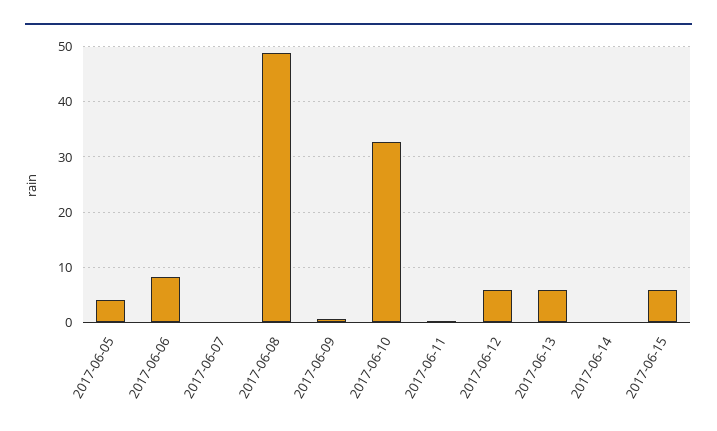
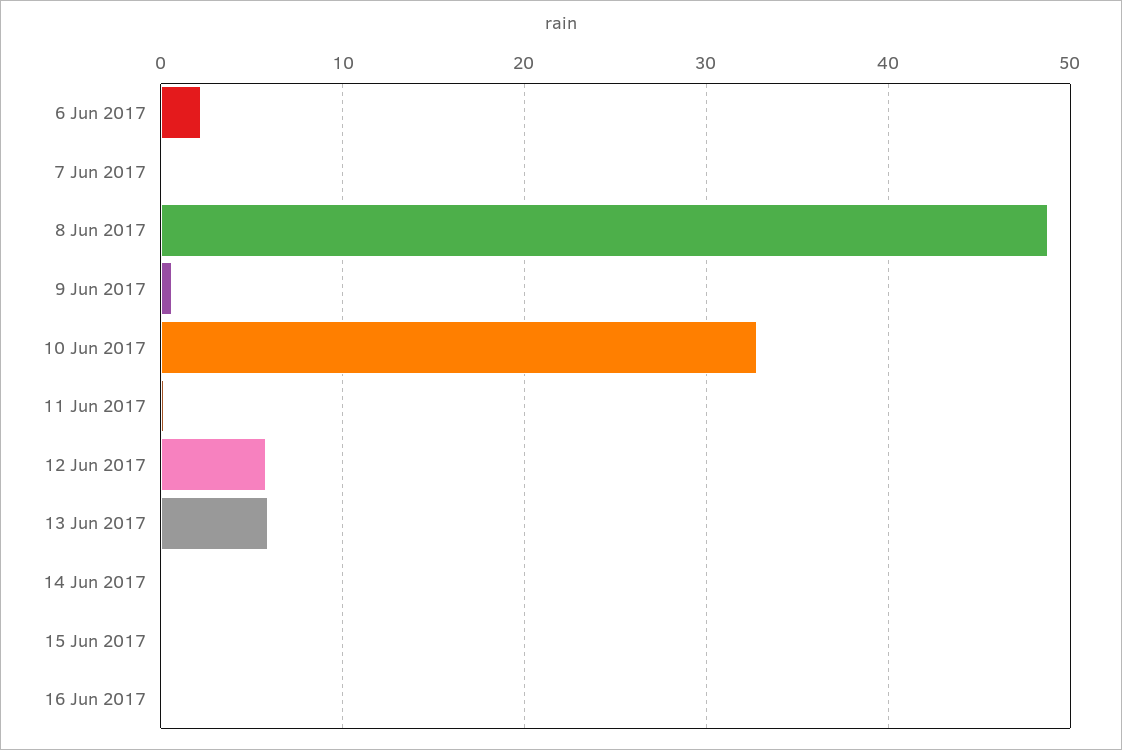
2017-06-05: 4 -> none
2017-06-06: 8 -> 2
2017-06-15: 6 -> 0
16 Jun 2017: none -> 0

